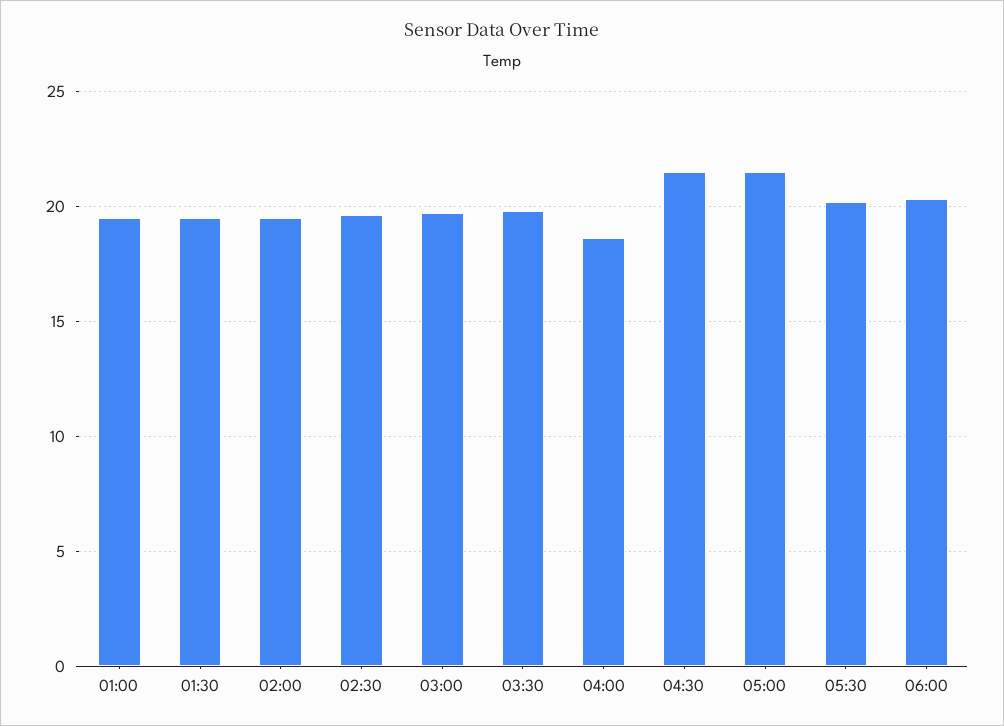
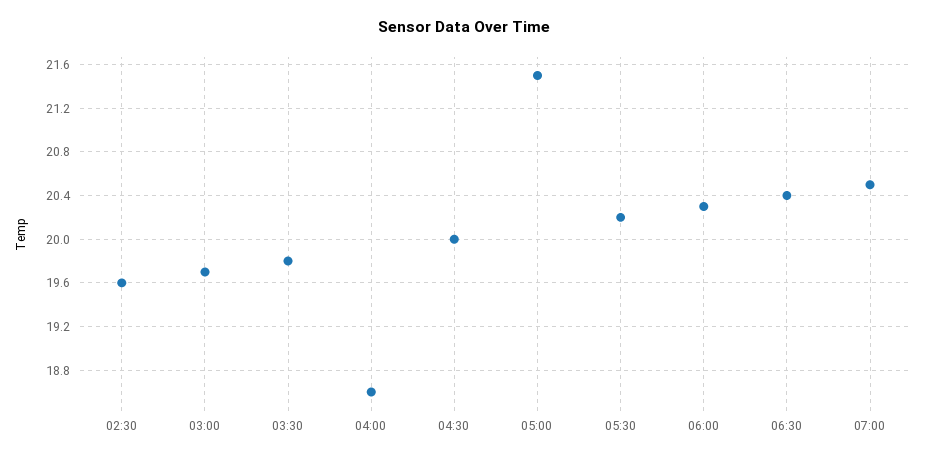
01:00: 19.5 -> none
01:30: 19.5 -> none
02:00: 19.5 -> none
04:30: 21.5 -> 20
06:30: none -> 20.4
07:00: none -> 20.5

